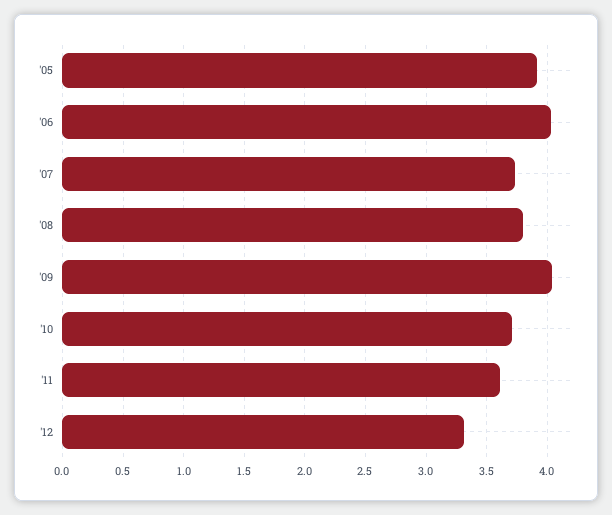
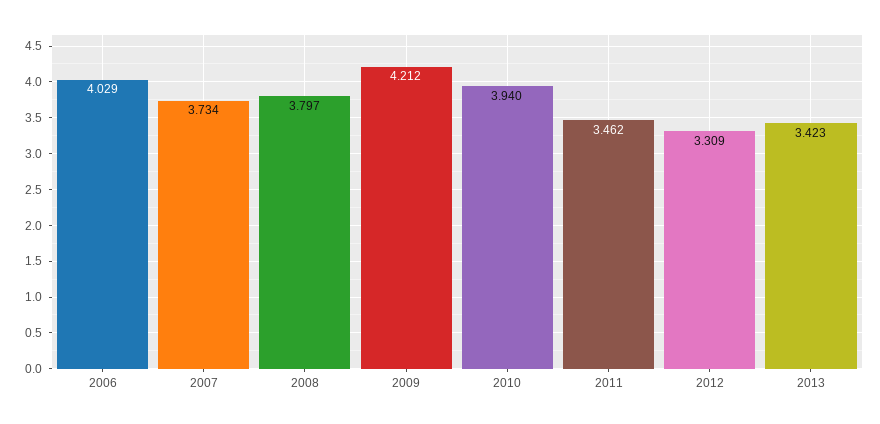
'05: 3.9 -> none
'09: 4.05 -> 4.212
'10: 3.7 -> 3.94
'11: 3.6 -> 3.462
2013: none -> 3.423

